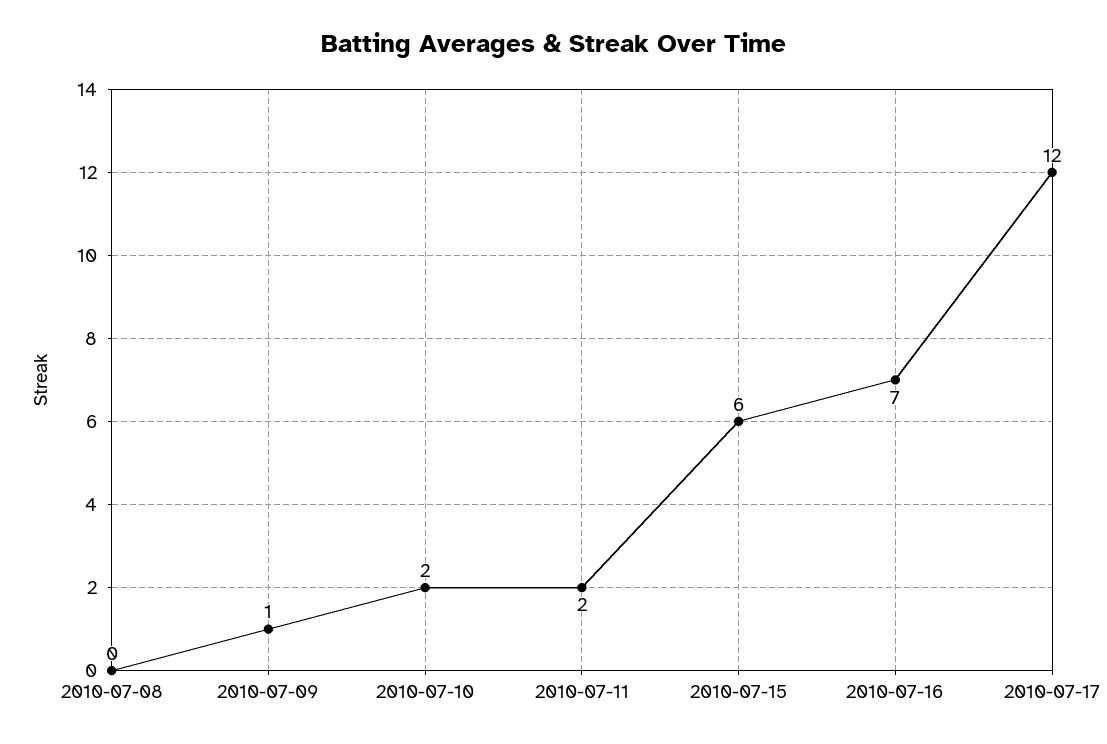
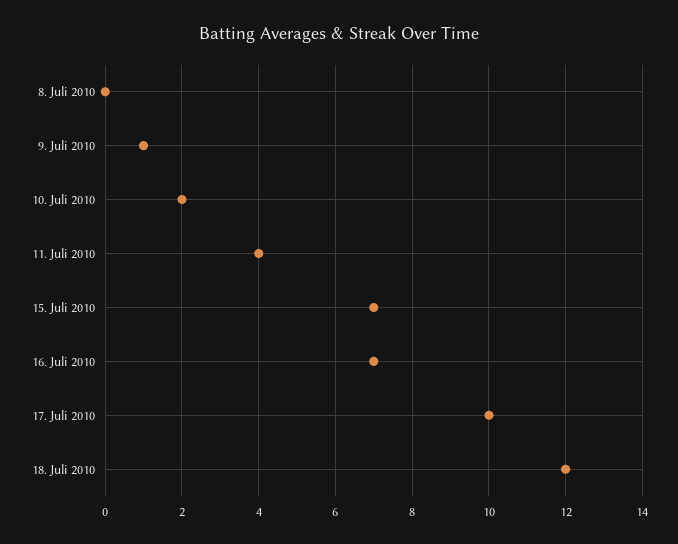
2010-07-11: 2 -> 4
2010-07-15: 6 -> 7
2010-07-17: 12 -> 10
18. Juli 2010: none -> 12

